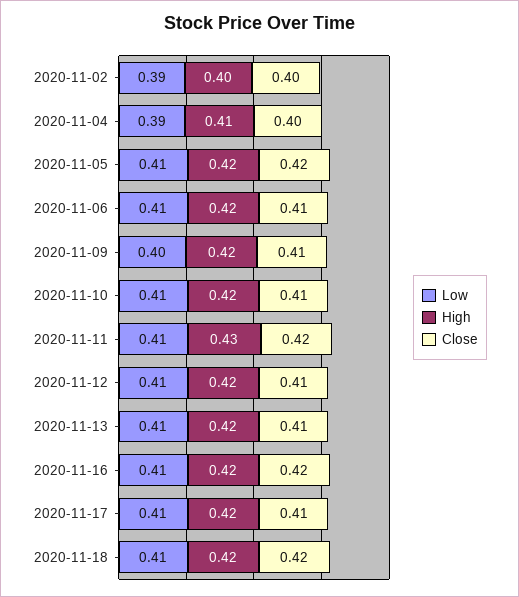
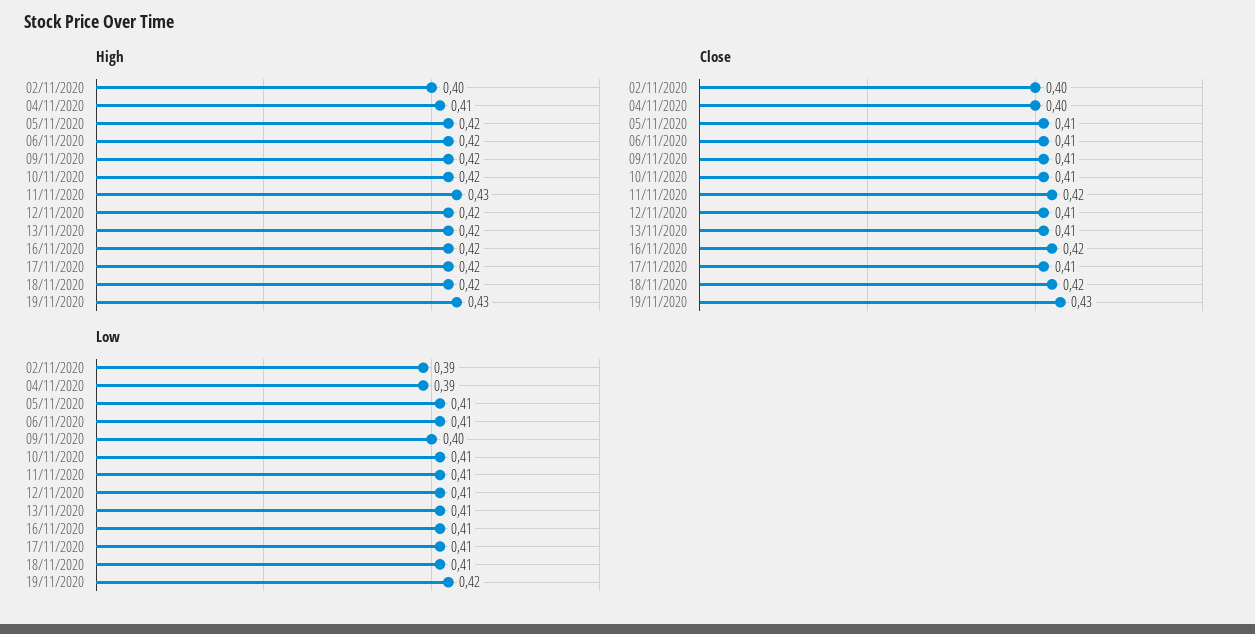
Close, 2020-11-05: 0.42 -> 0.41
High, 19/11/2020: none -> 0.43
Close, 19/11/2020: none -> 0.43
Low, 19/11/2020: none -> 0.42

